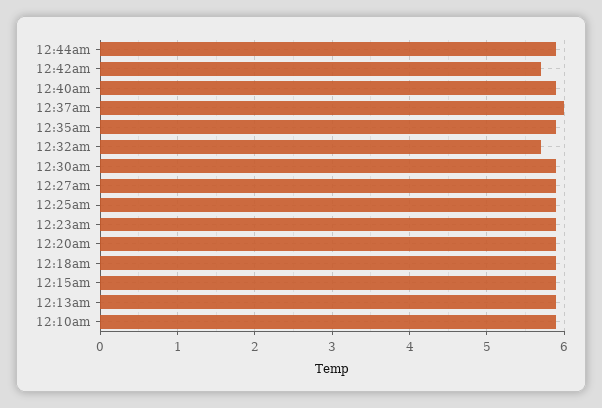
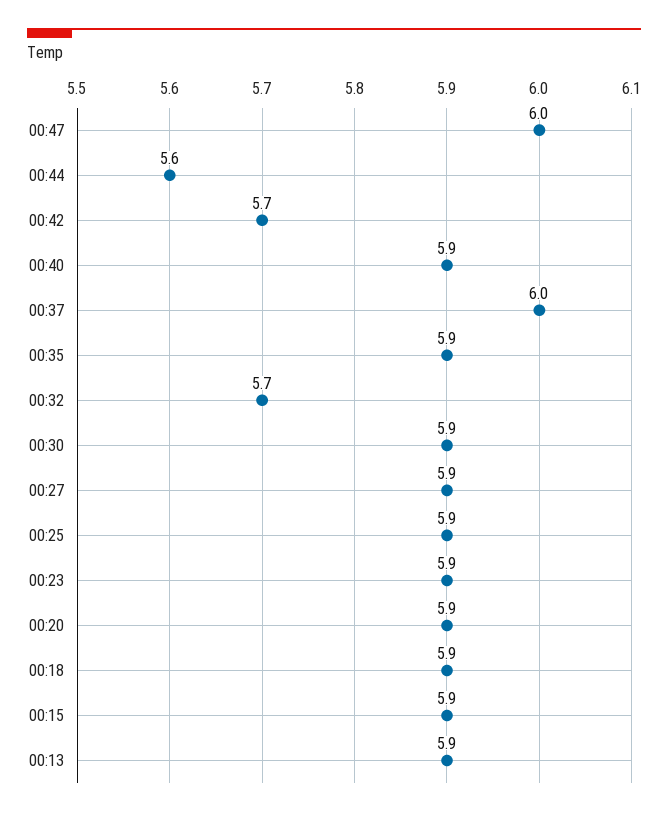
12:44am: 5.9 -> 5.6
12:10am: 5.9 -> none
00:47: none -> 6

